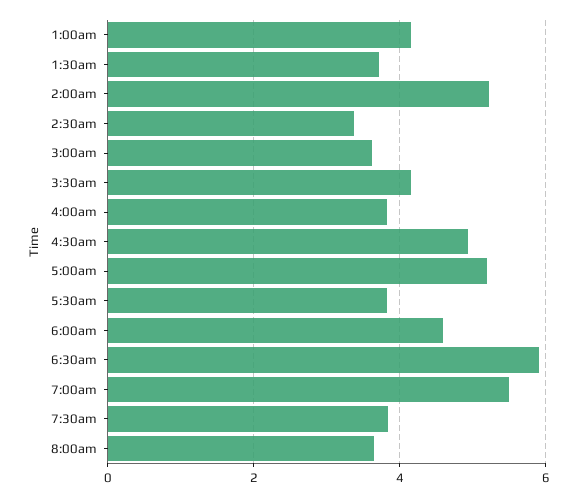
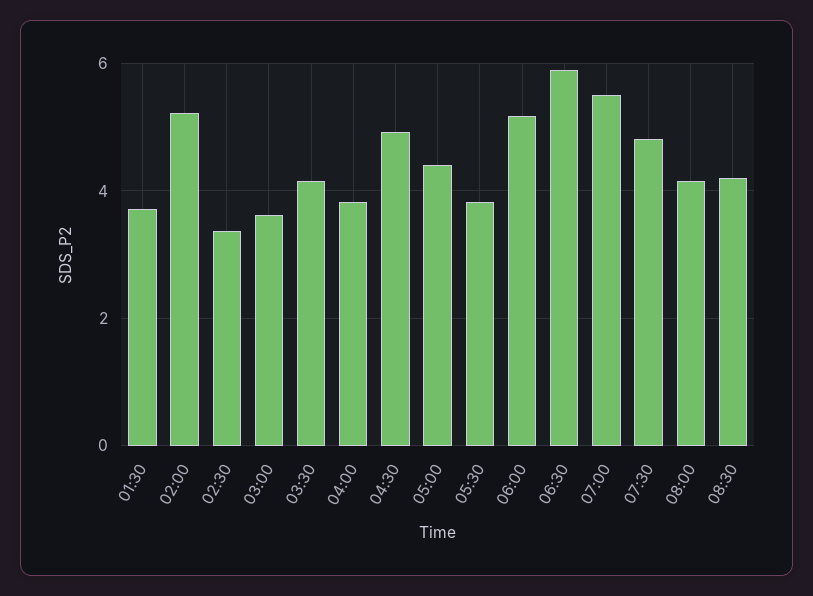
1:00am: 4.2 -> none
5:00am: 5.2 -> 4.4
6:00am: 4.6 -> 5.2
7:30am: 3.8 -> 4.8
8:00am: 3.6 -> 4.2
08:30: none -> 4.2

